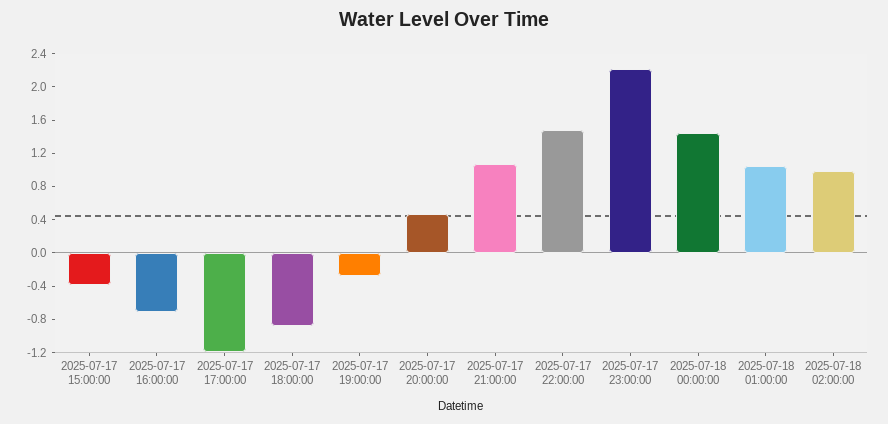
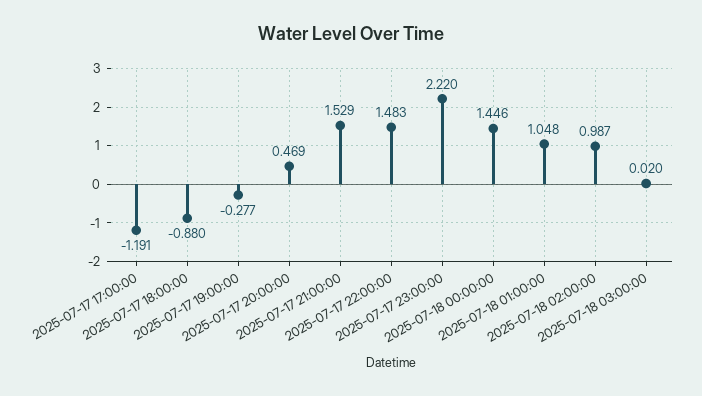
2025-07-17 15:00:00: -0.4 -> none
2025-07-17 16:00:00: -0.7 -> none
2025-07-17 21:00:00: 1.1 -> 1.529
2025-07-18 03:00:00: none -> 0.02

